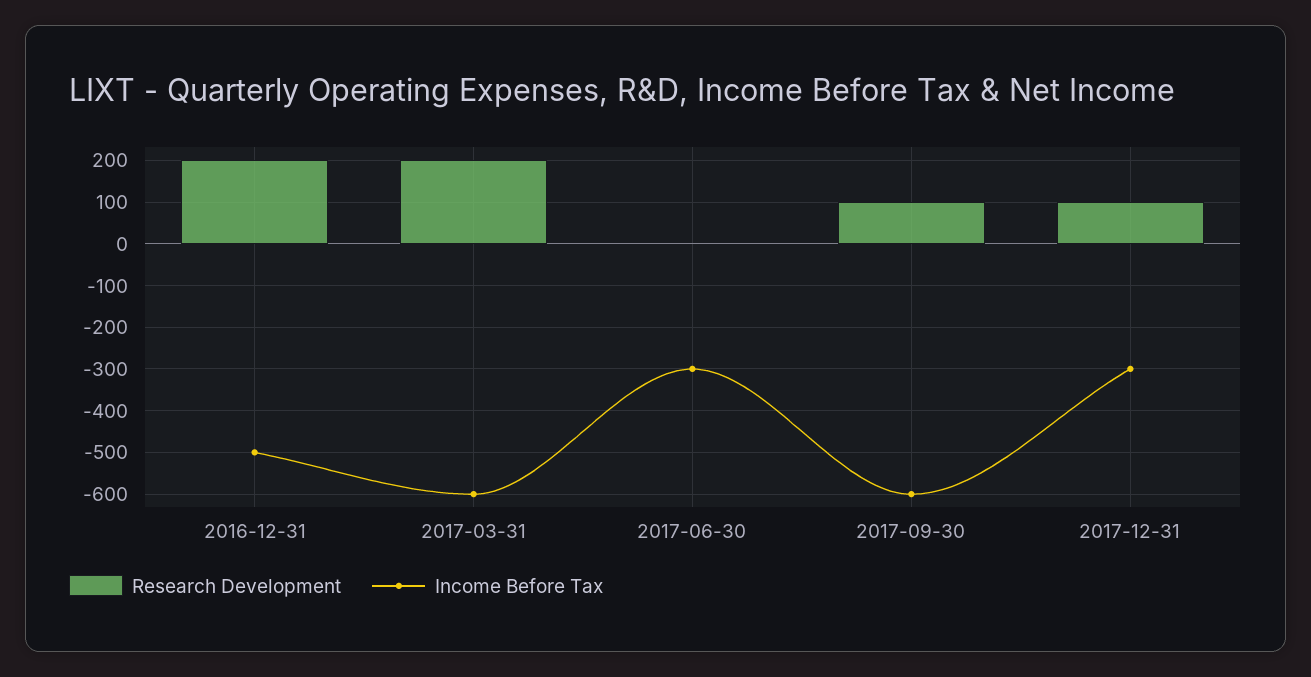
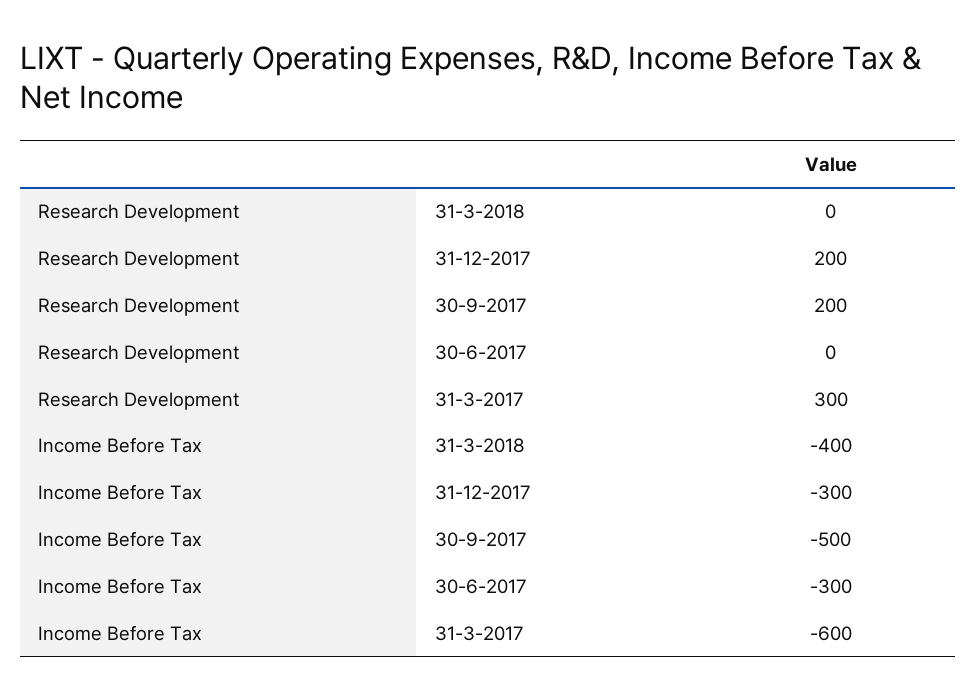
Research Development, 2016-12-31: 200 -> none
Income Before Tax, 2016-12-31: -500 -> none
Research Development, 2017-03-31: 200 -> 300
Research Development, 2017-09-30: 100 -> 200
Income Before Tax, 2017-09-30: -600 -> -500
Research Development, 2017-12-31: 100 -> 200
Research Development, 31-3-2018: none -> 0
Income Before Tax, 31-3-2018: none -> -400

